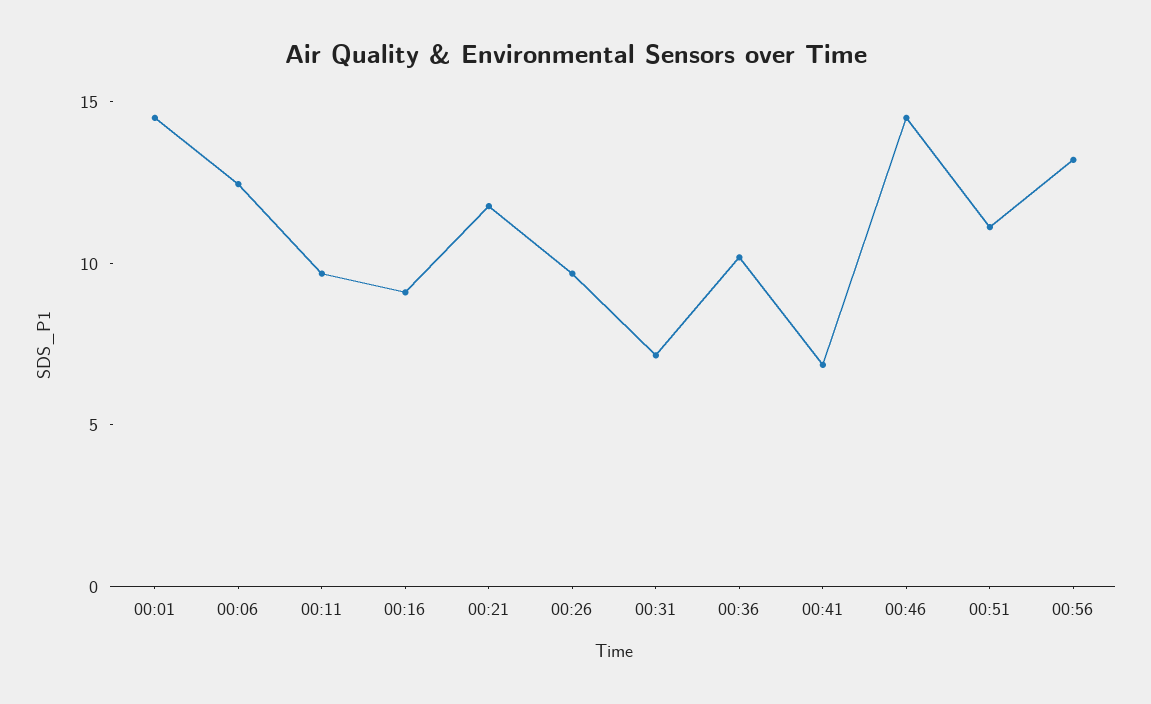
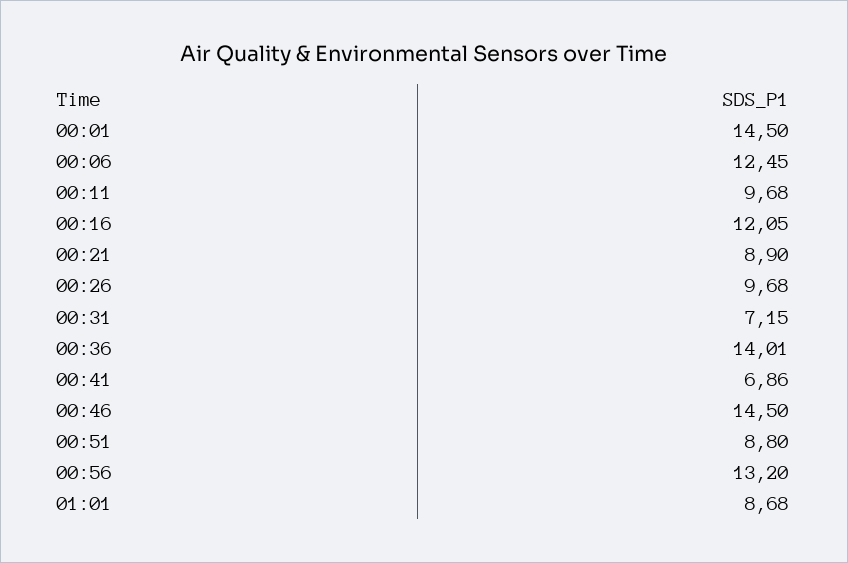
00:16: 9 -> 12.05
00:21: 12 -> 8.9
00:36: 10 -> 14.01
00:51: 11 -> 8.8
01:01: none -> 8.68

